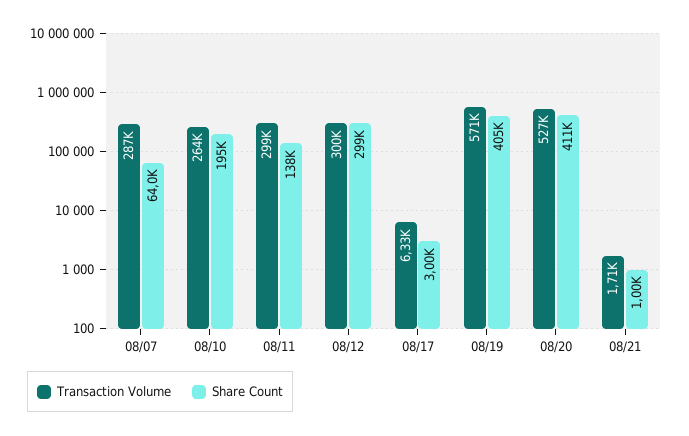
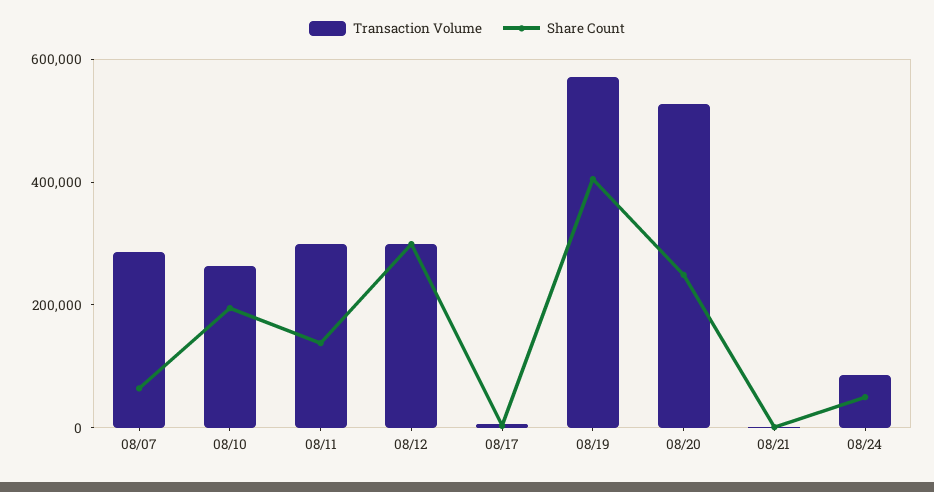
Share Count, 08/20: 411000 -> 250000
Transaction Volume, 08/24: none -> 100000
Share Count, 08/24: none -> 50000

